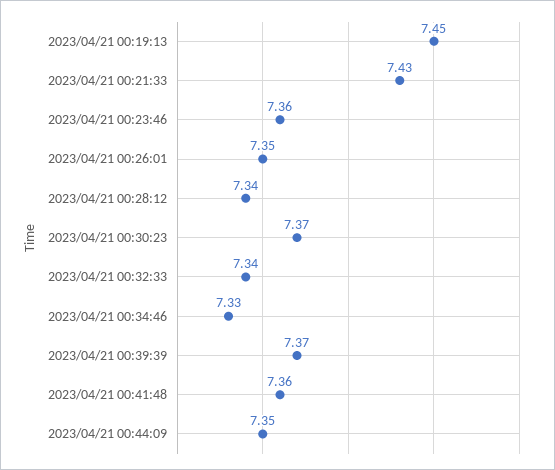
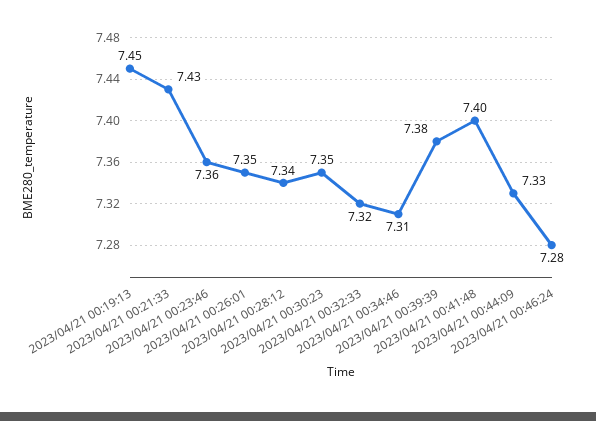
2023/04/21 00:30:23: 7.37 -> 7.35
2023/04/21 00:32:33: 7.34 -> 7.32
2023/04/21 00:34:46: 7.33 -> 7.31
2023/04/21 00:39:39: 7.37 -> 7.38
2023/04/21 00:41:48: 7.36 -> 7.4
2023/04/21 00:44:09: 7.35 -> 7.33
2023/04/21 00:46:24: none -> 7.28

